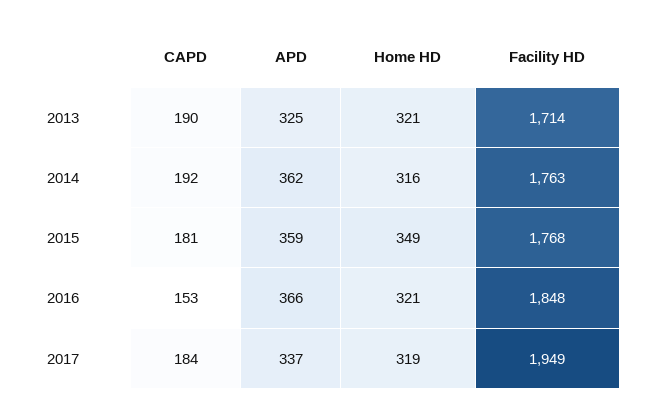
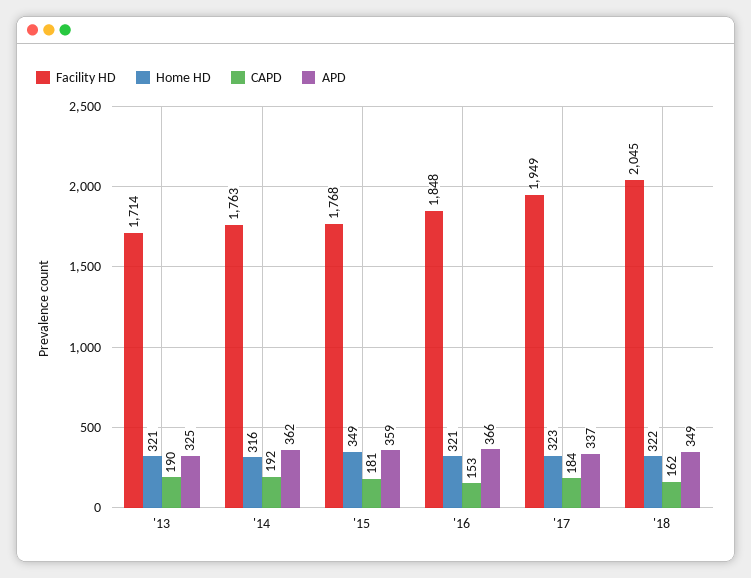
Home HD, 2017: 319 -> 323
Facility HD, '18: none -> 2045
Home HD, '18: none -> 322
CAPD, '18: none -> 162
APD, '18: none -> 349

